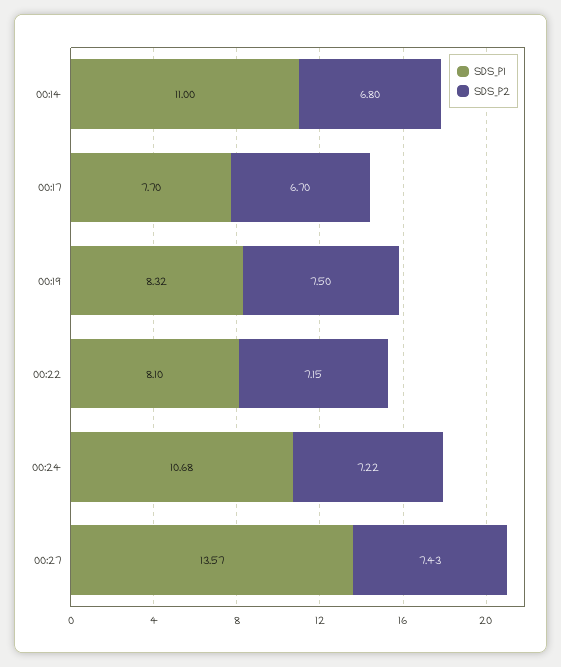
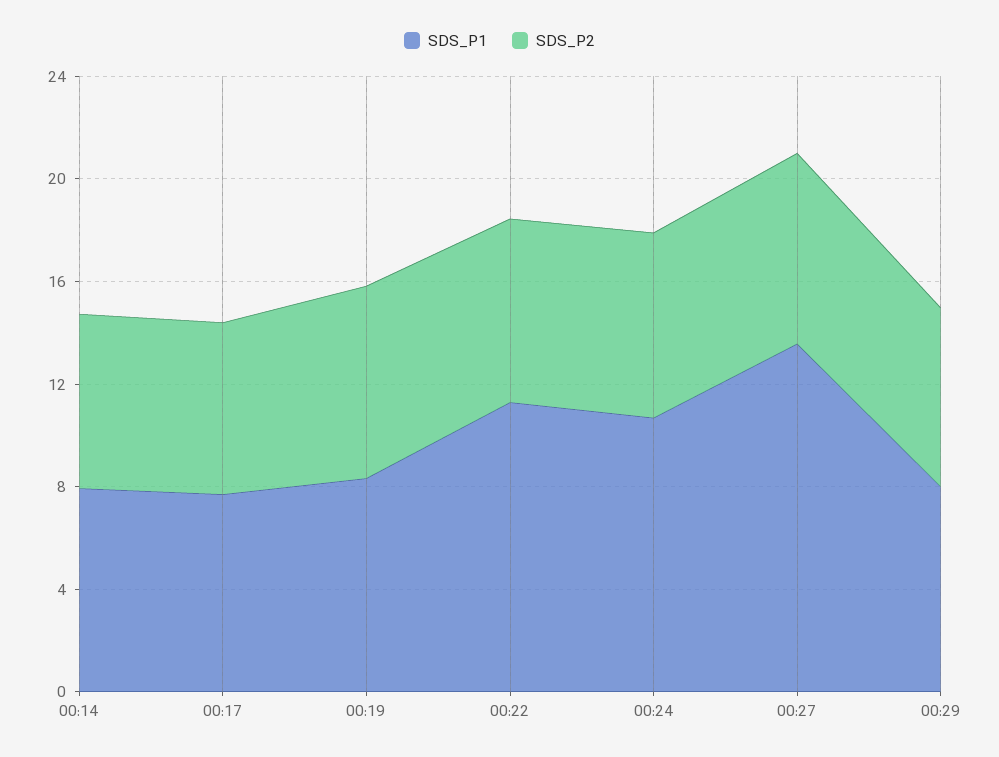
SDS_P1, 00:14: 11 -> 8
SDS_P1, 00:22: 8.1 -> 11
SDS_P1, 00:29: none -> 8
SDS_P2, 00:29: none -> 7

